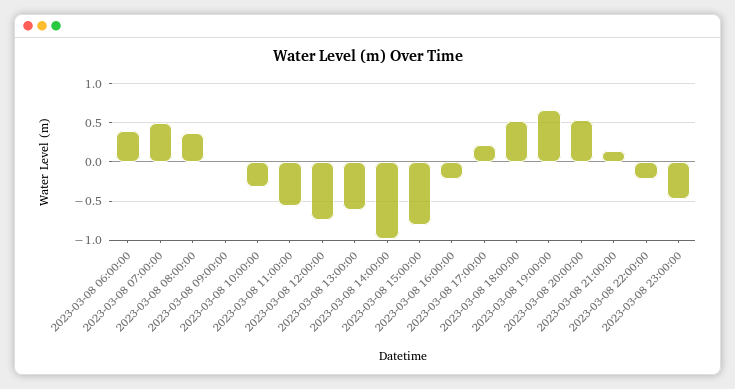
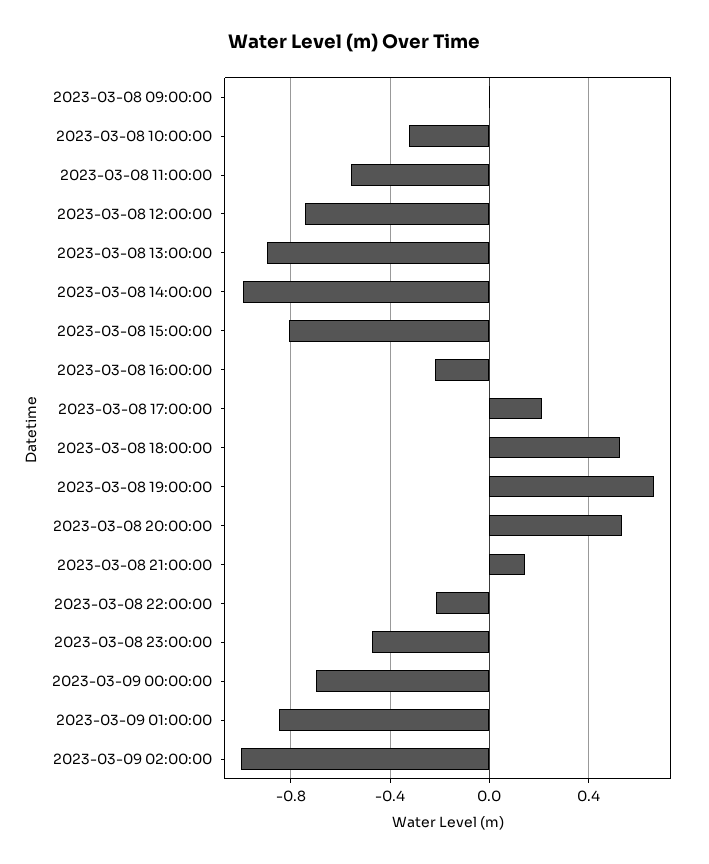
2023-03-08 06:00:00: 0.4 -> none
2023-03-08 07:00:00: 0.5 -> none
2023-03-08 08:00:00: 0.4 -> none
2023-03-08 13:00:00: -0.6 -> -0.9
2023-03-09 00:00:00: none -> -0.7
2023-03-09 01:00:00: none -> -0.85
2023-03-09 02:00:00: none -> -1

